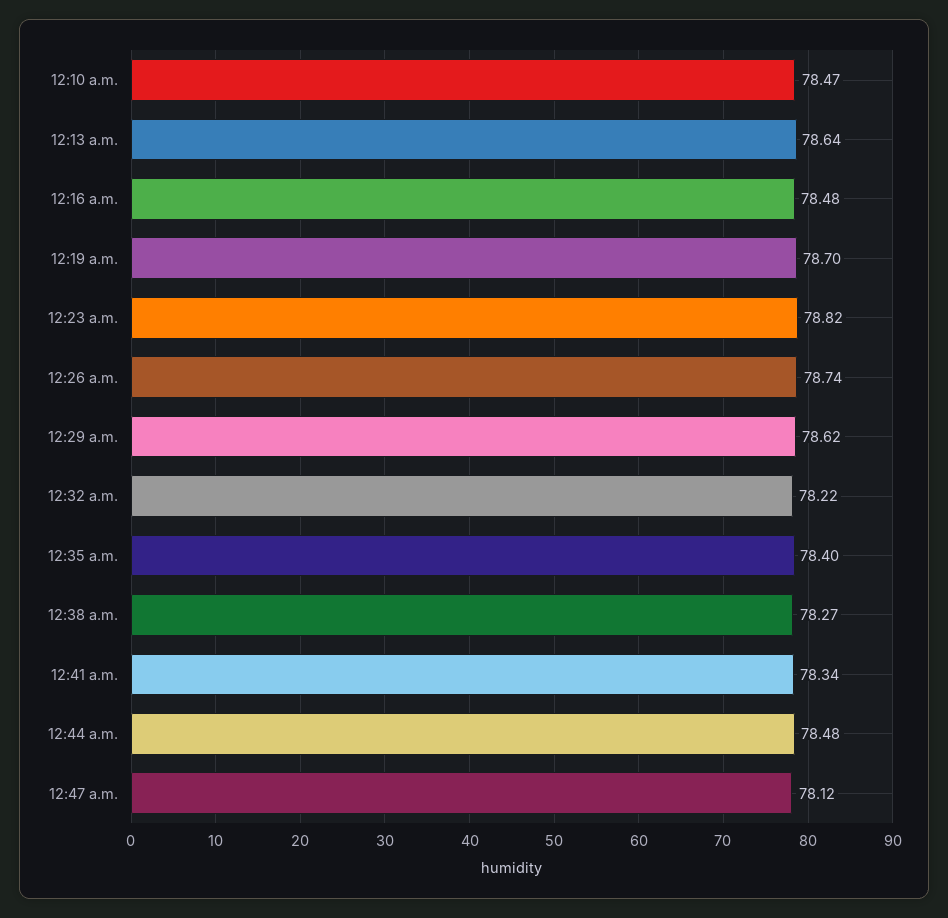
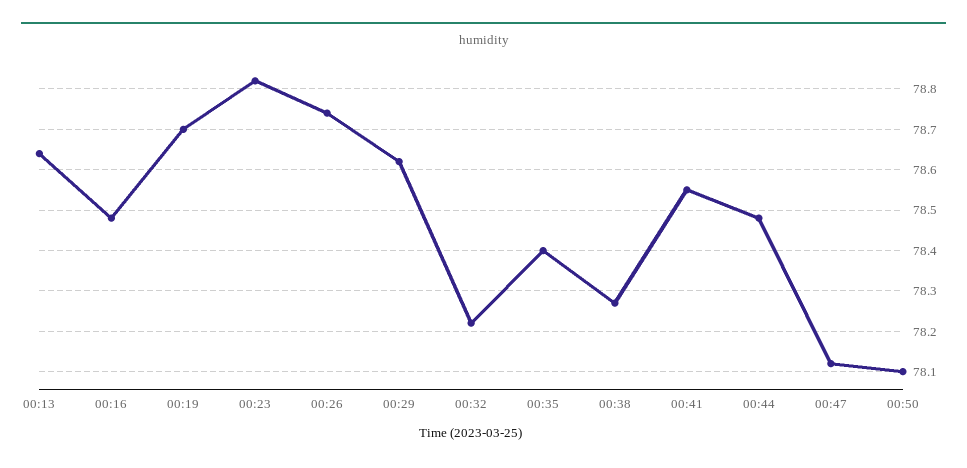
12:10 a.m.: 78.47 -> none
12:41 a.m.: 78.34 -> 78.55
00:50: none -> 78.1

